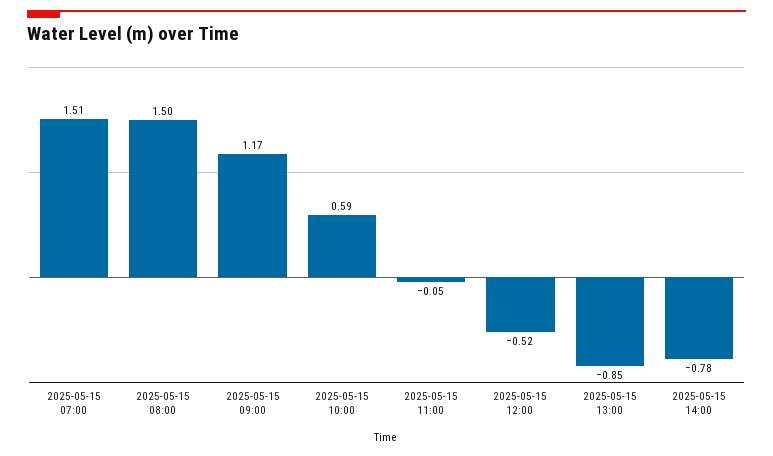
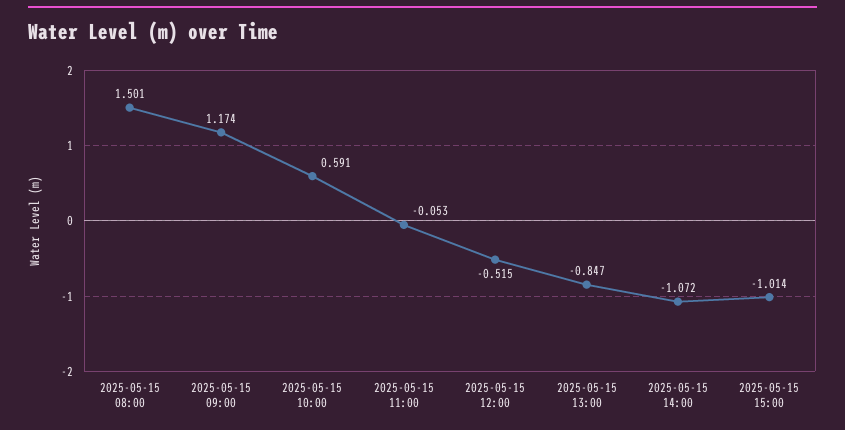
2025-05-15 07:00: 1.51 -> none
2025-05-15 14:00: -0.78 -> -1.072
2025-05-15 15:00: none -> -1.014

